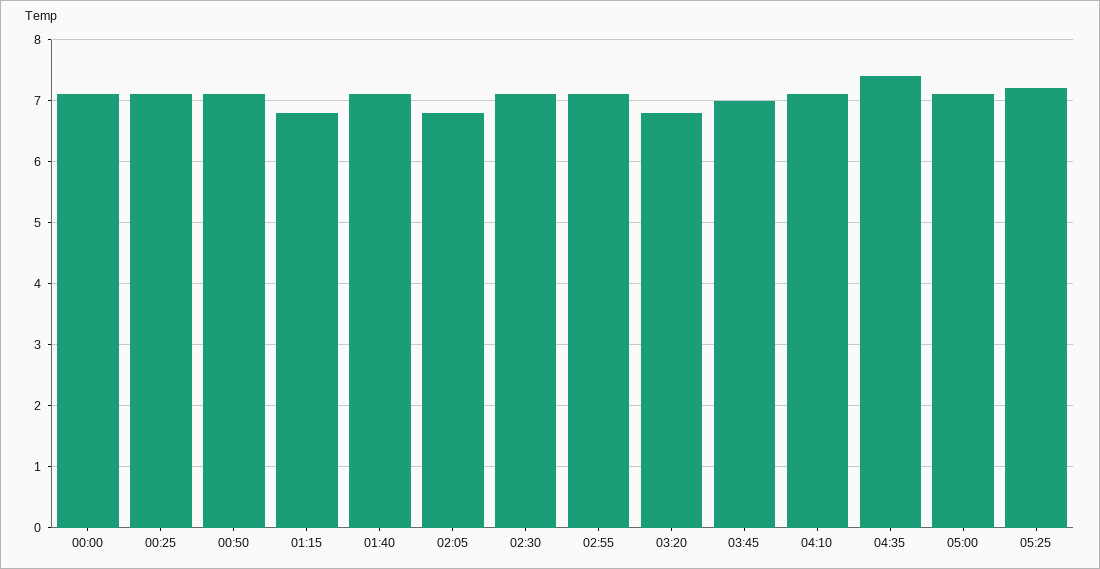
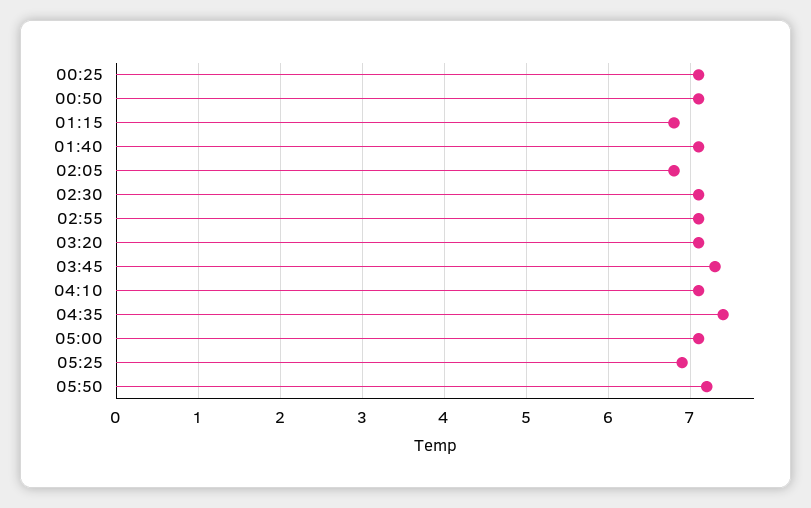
00:00: 7.1 -> none
03:20: 6.8 -> 7.1
03:45: 7 -> 7.3
05:25: 7.2 -> 6.9
05:50: none -> 7.2

